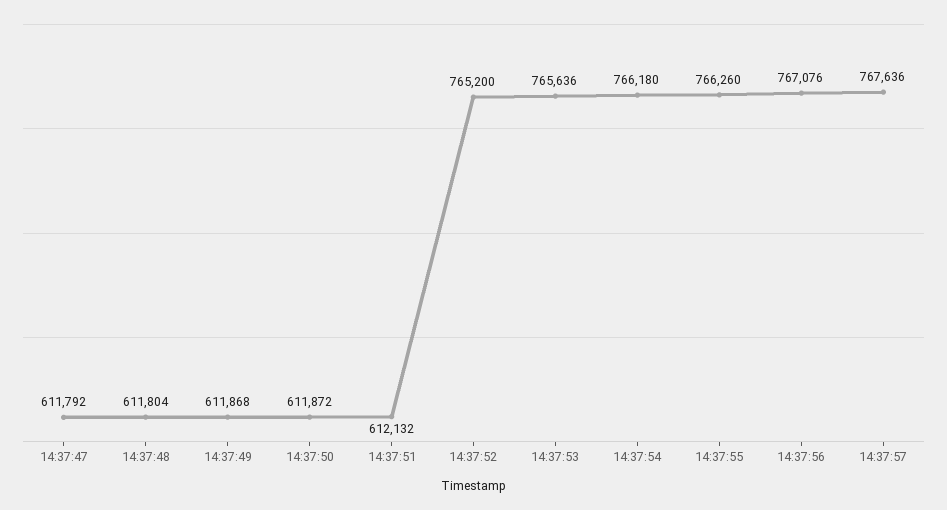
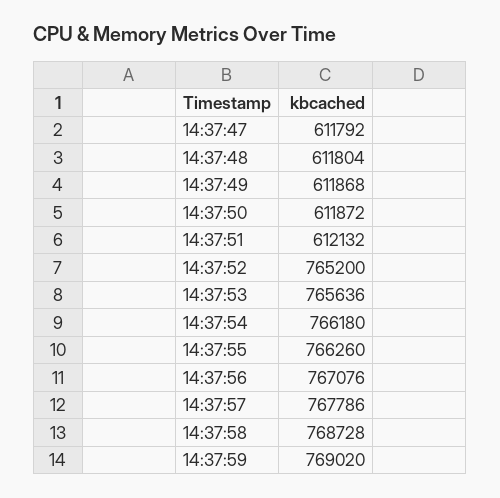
14:37:57: 767636 -> 767786
14:37:58: none -> 768728
14:37:59: none -> 769020

